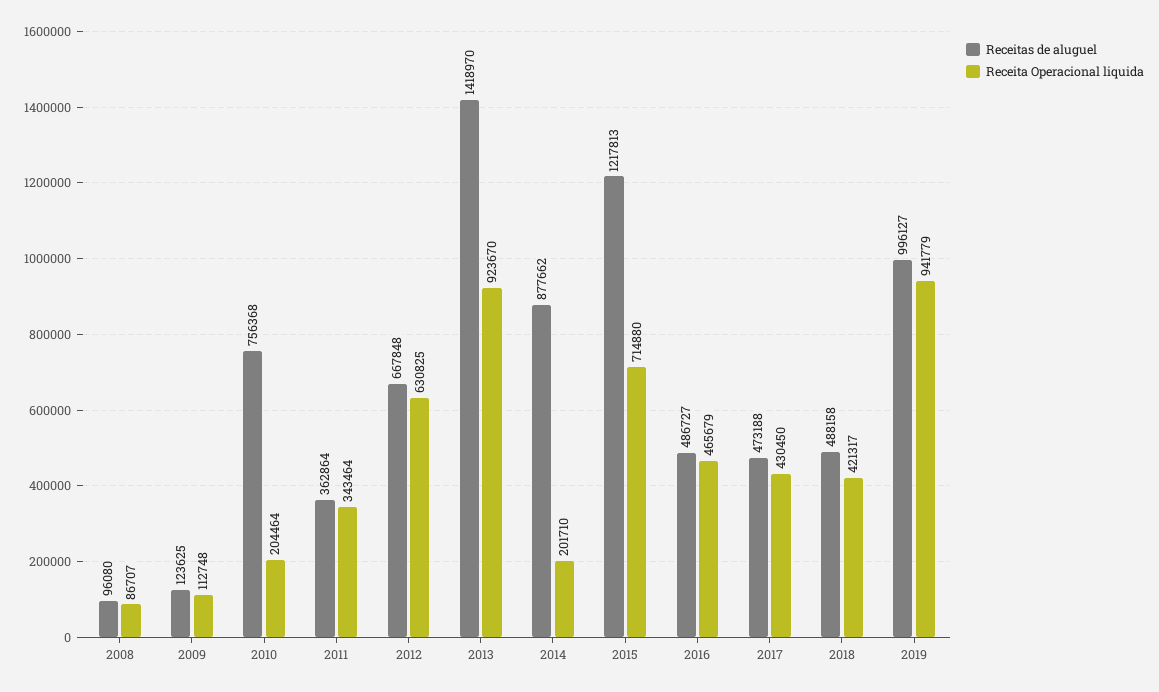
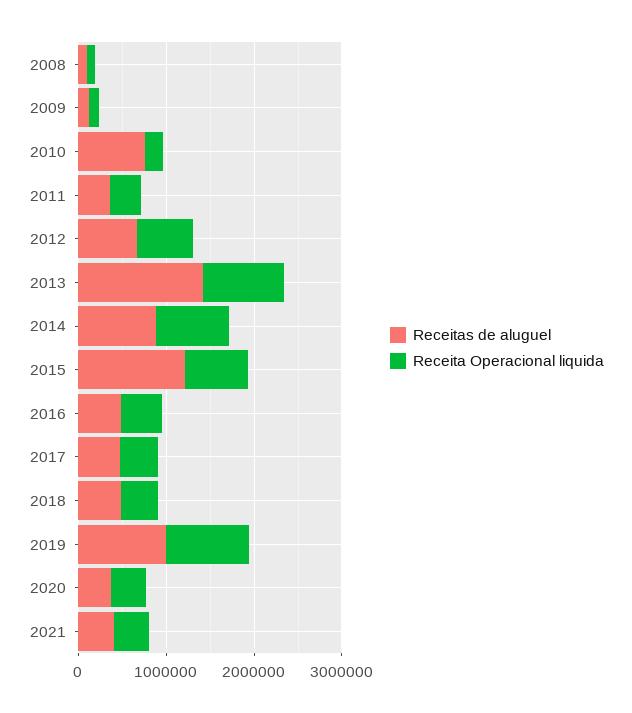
Receita Operacional liquida, 2014: 201710 -> 800000
Receitas de aluguel, 2020: none -> 400000
Receita Operacional liquida, 2020: none -> 400000
Receitas de aluguel, 2021: none -> 400000
Receita Operacional liquida, 2021: none -> 400000

